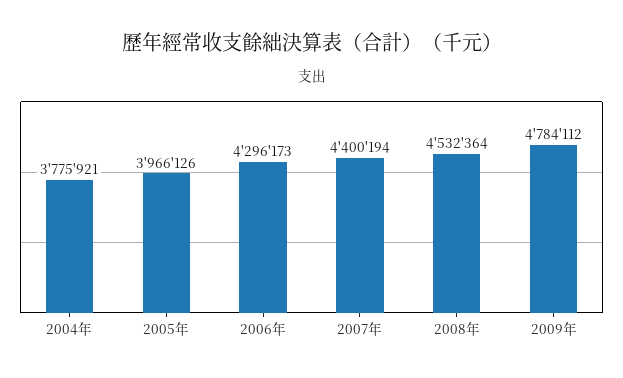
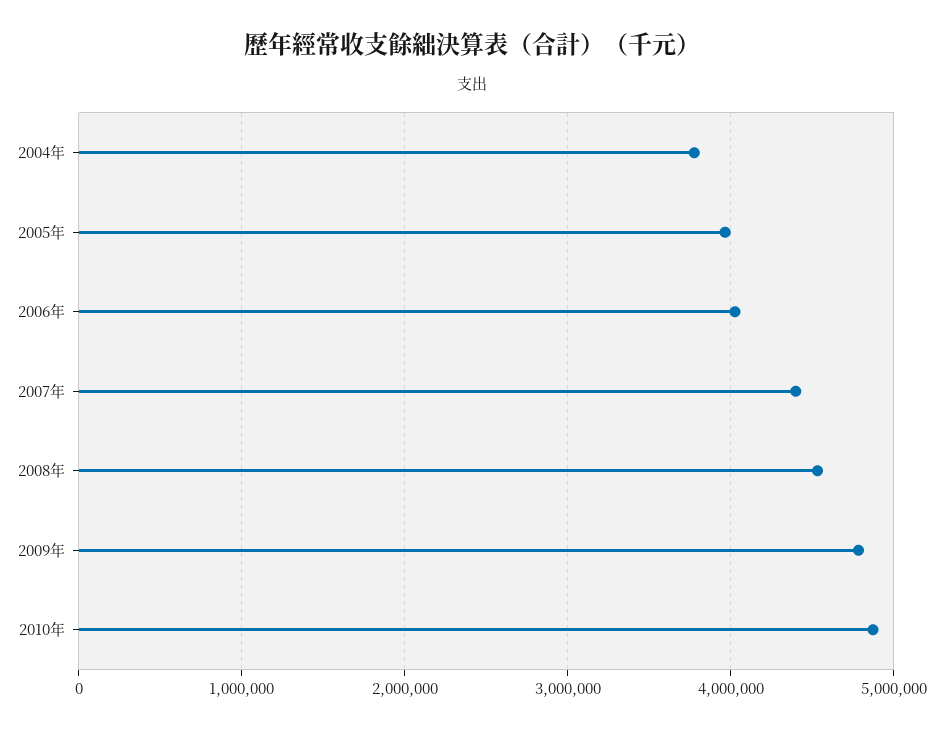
2006年: 4296173 -> 4000000
2010年: none -> 4900000

